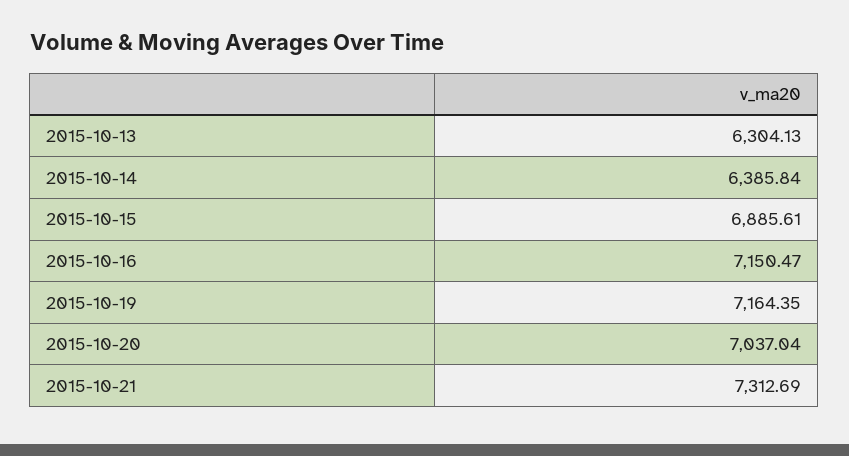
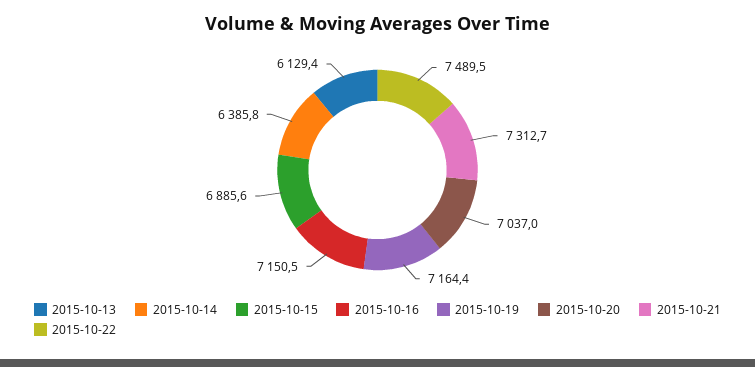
2015-10-13: 6304.13 -> 6129.4
2015-10-22: none -> 7489.5

